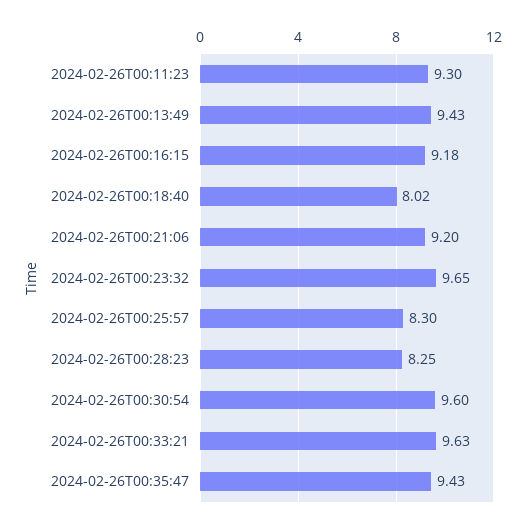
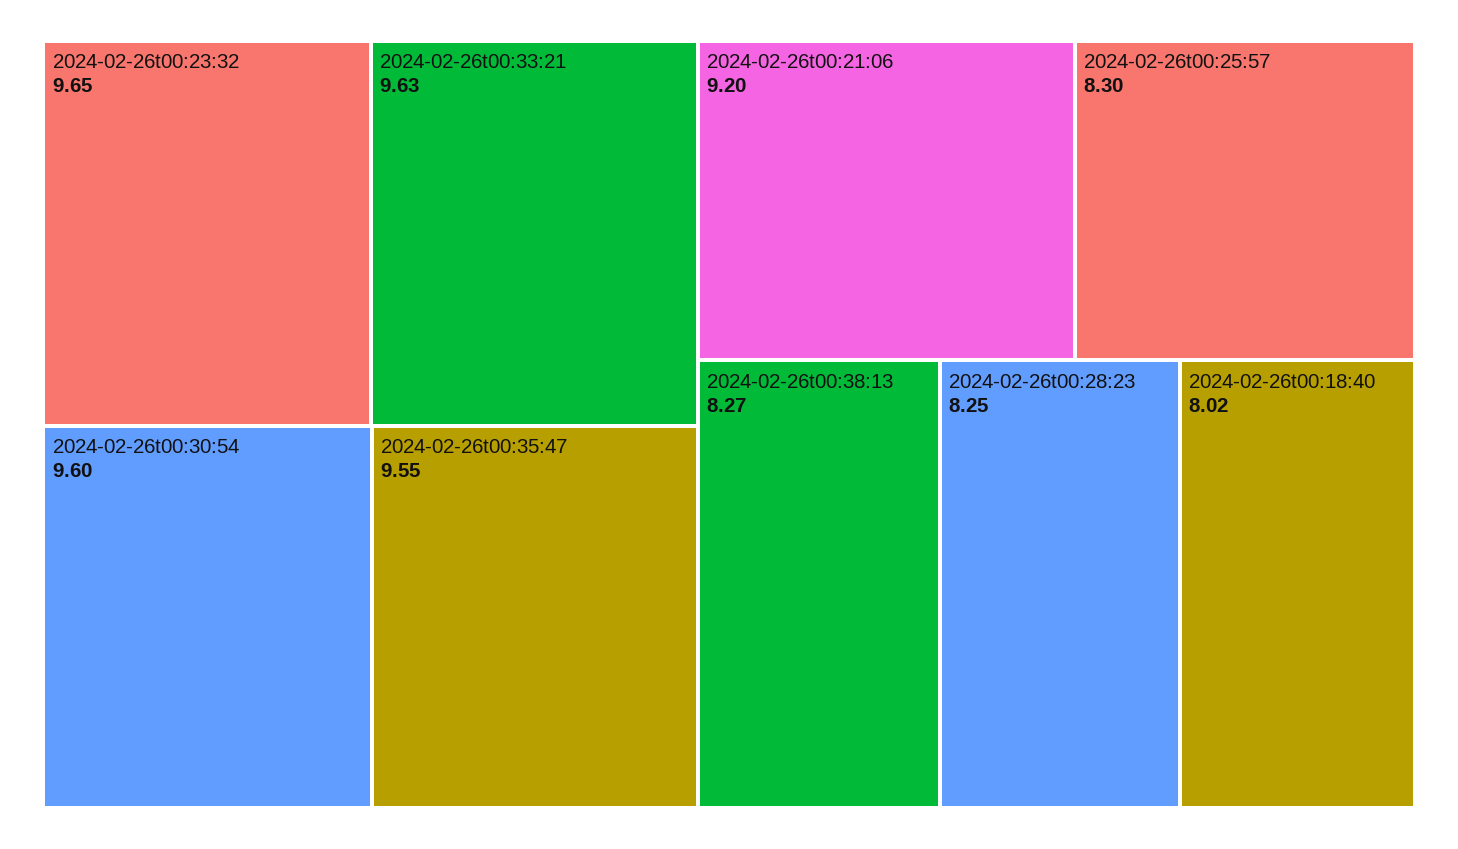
2024-02-26T00:11:23: 9.3 -> none
2024-02-26T00:13:49: 9.43 -> none
2024-02-26T00:16:15: 9.18 -> none
2024-02-26T00:35:47: 9.43 -> 9.55
2024-02-26t00:38:13: none -> 8.27

